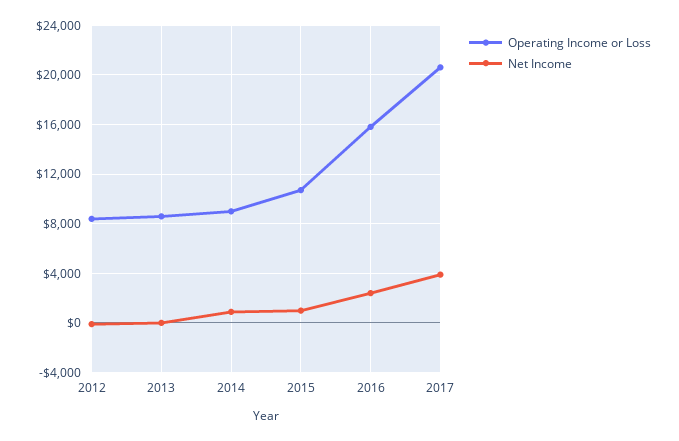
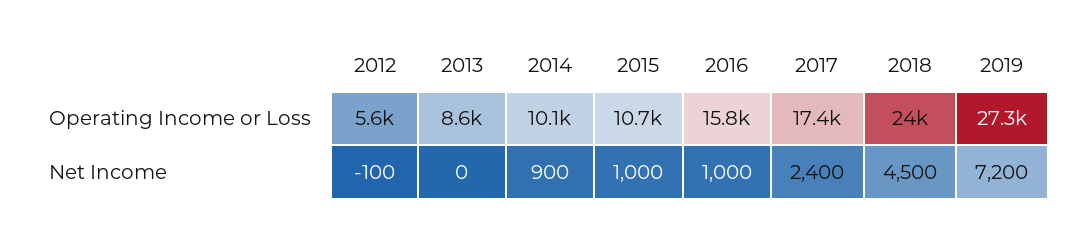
Operating Income or Loss, 2012: 8500 -> 5600
Operating Income or Loss, 2014: 9000 -> 10100
Net Income, 2016: 2500 -> 1000
Operating Income or Loss, 2017: 20500 -> 17400
Net Income, 2017: 4000 -> 2400
Operating Income or Loss, 2018: none -> 24000
Operating Income or Loss, 2019: none -> 27300
Net Income, 2018: none -> 4500
Net Income, 2019: none -> 7200

